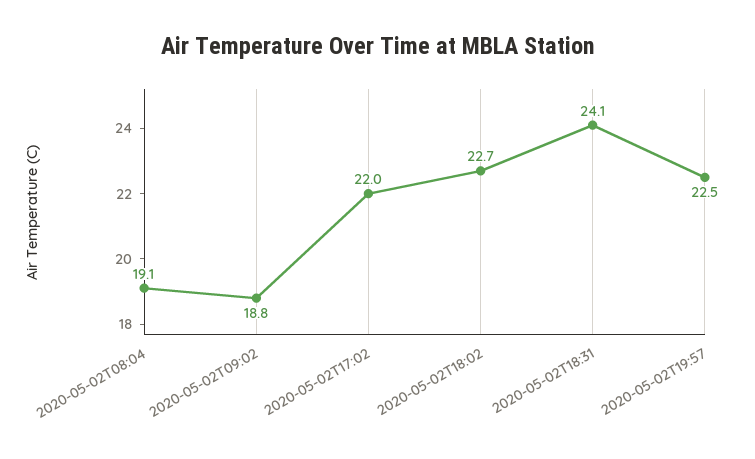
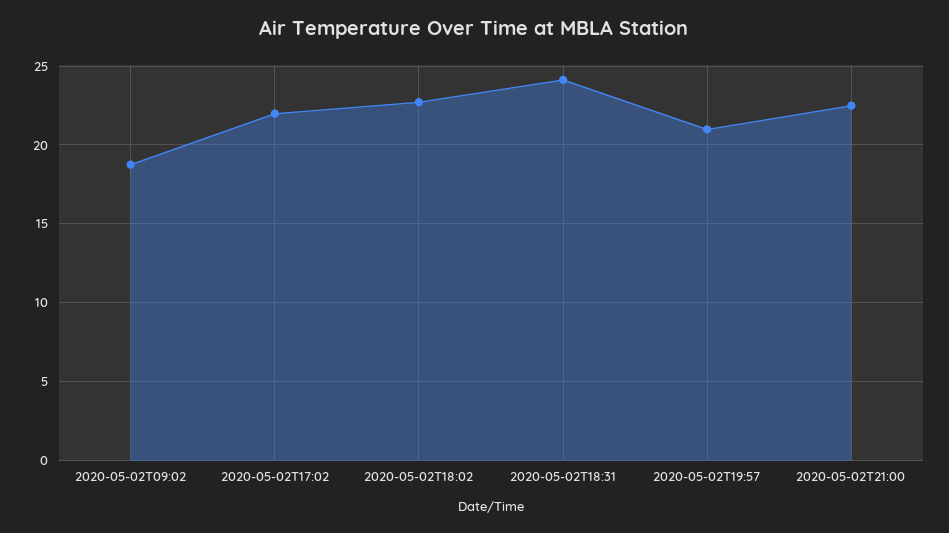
2020-05-02T08:04: 19.1 -> none
2020-05-02T19:57: 22.5 -> 21
2020-05-02T21:00: none -> 22.5

